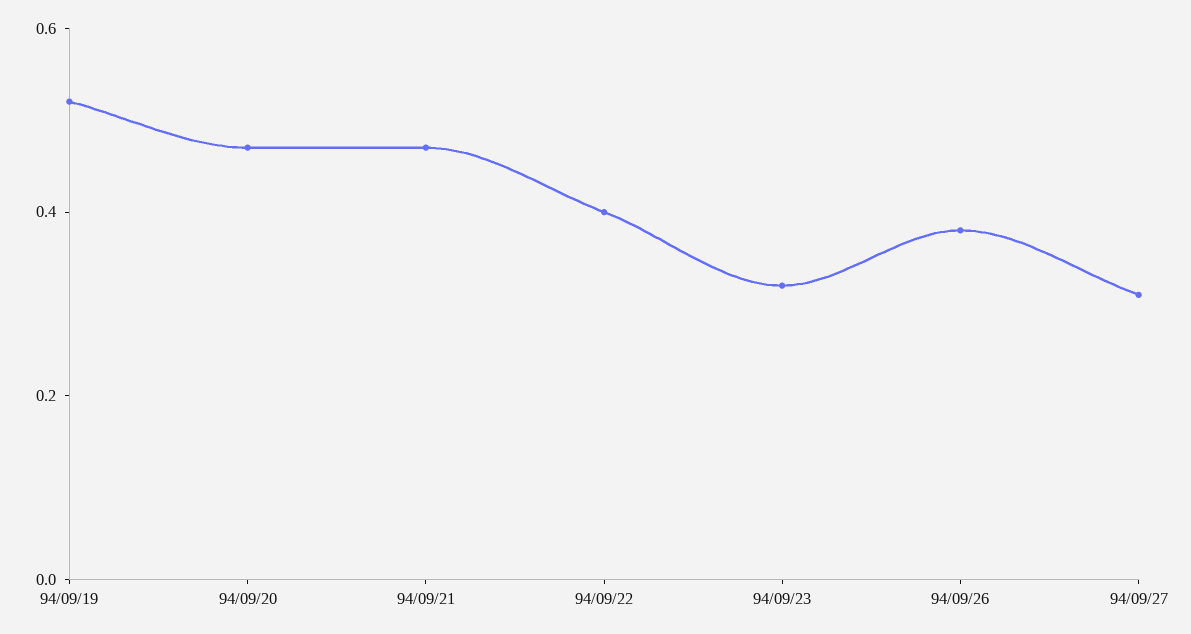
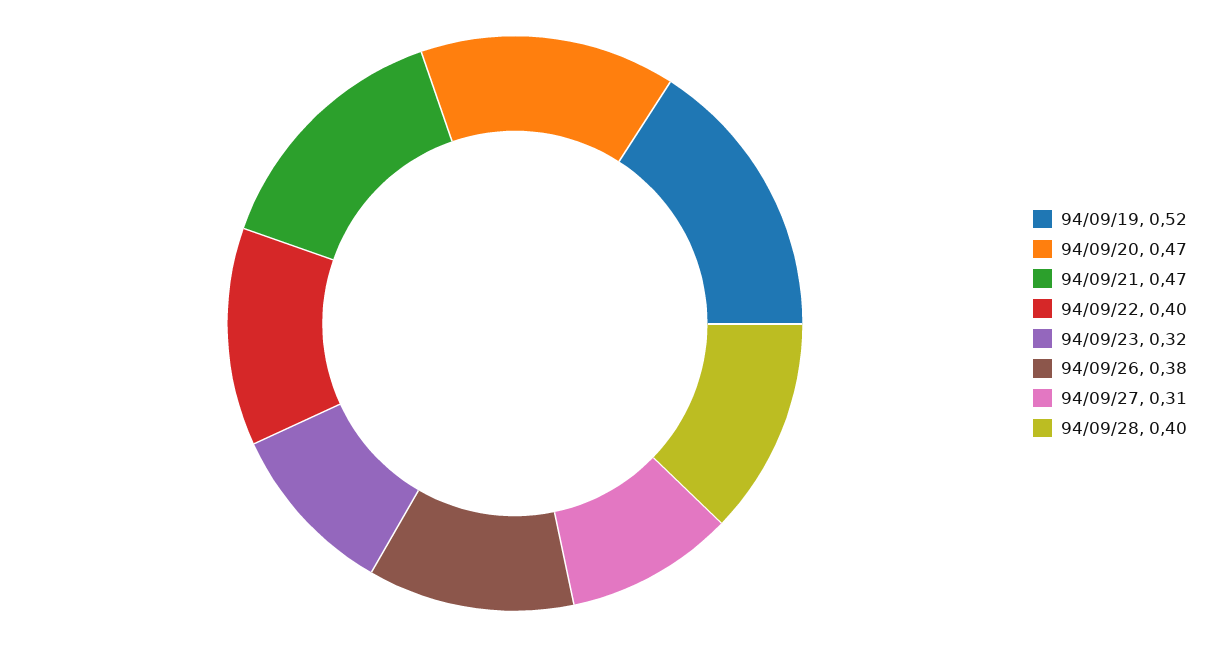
94/09/28: none -> 0.4

